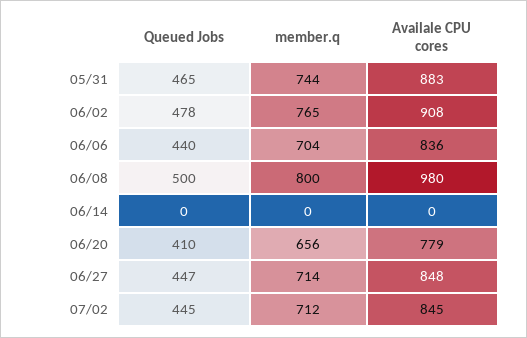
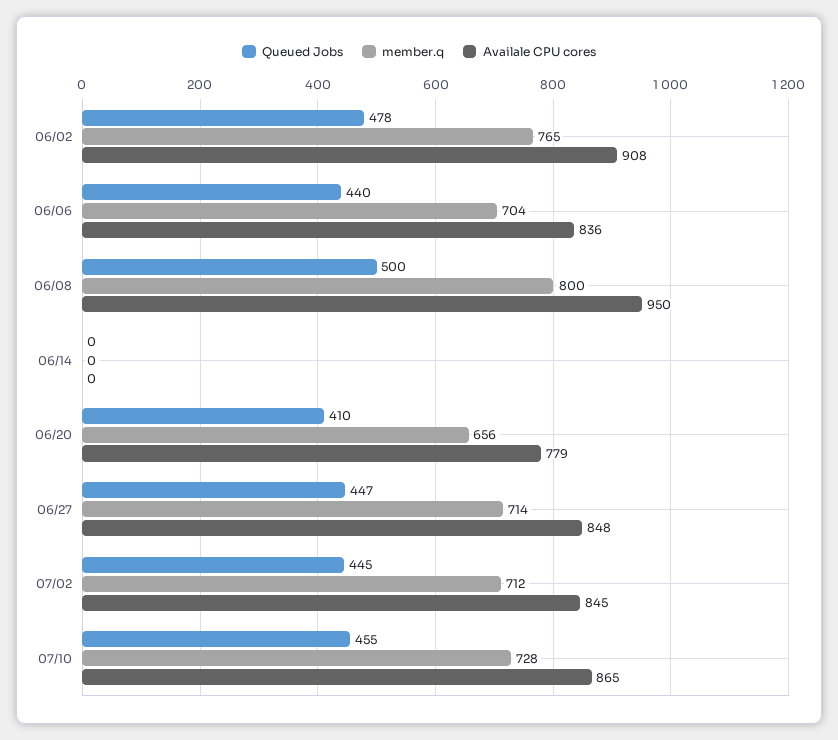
Queued Jobs, 05/31: 465 -> none
member.q, 05/31: 744 -> none
Availale CPU cores, 05/31: 883 -> none
Availale CPU cores, 06/08: 980 -> 950
Queued Jobs, 07/10: none -> 455
member.q, 07/10: none -> 728
Availale CPU cores, 07/10: none -> 865

